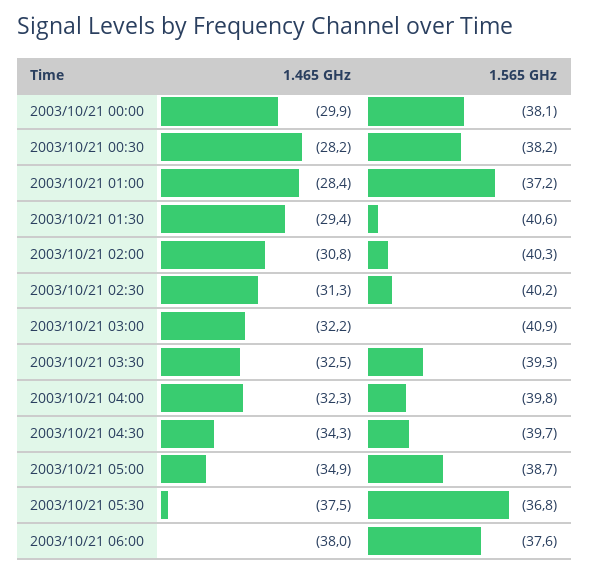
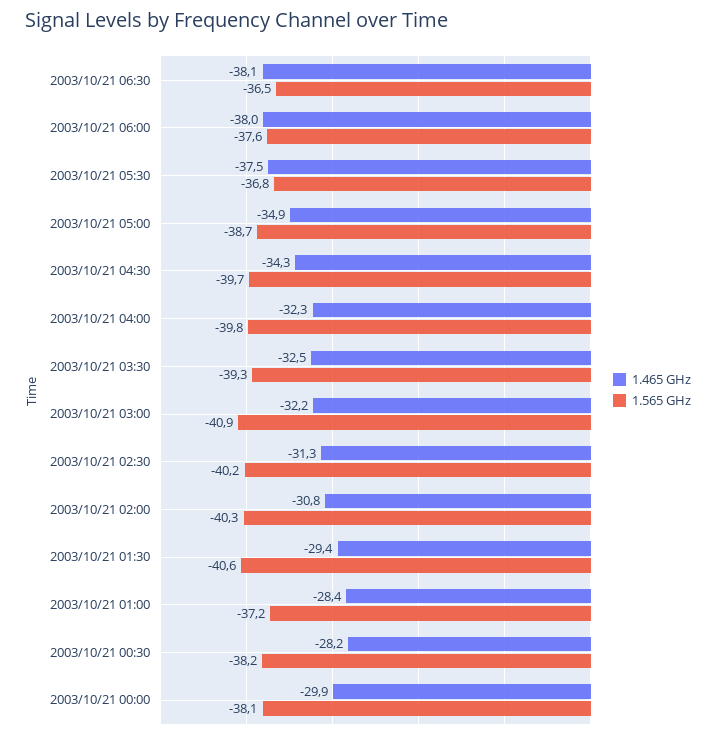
1.465 GHz, 2003/10/21 06:30: none -> -38.1
1.565 GHz, 2003/10/21 06:30: none -> -36.5

